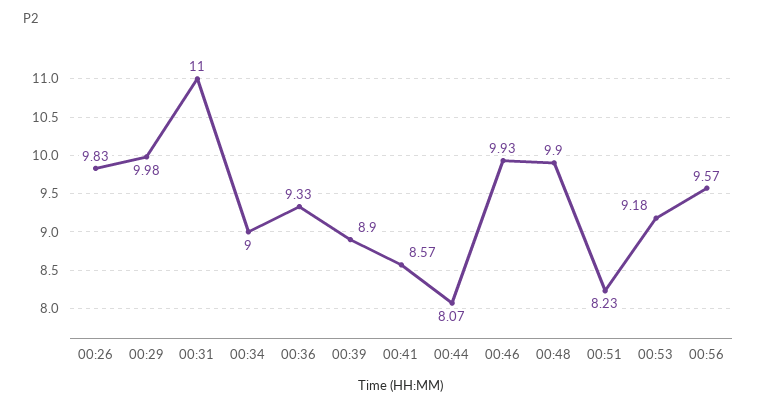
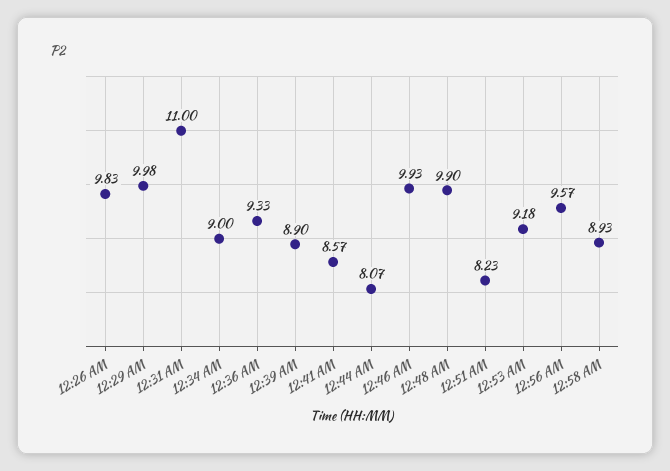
12:58 AM: none -> 8.93

